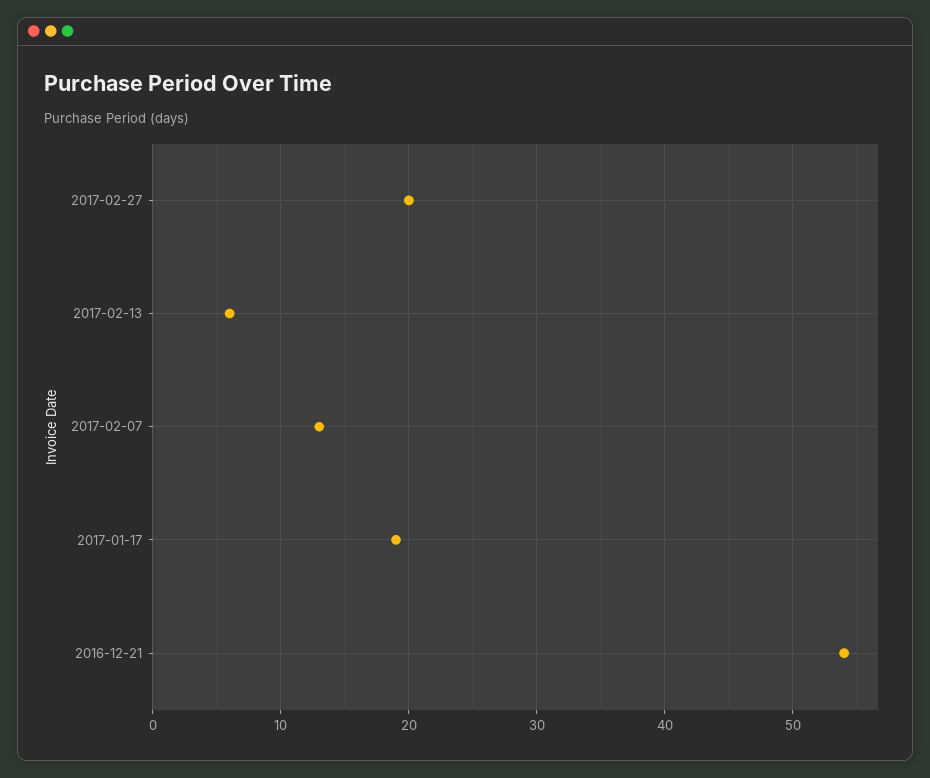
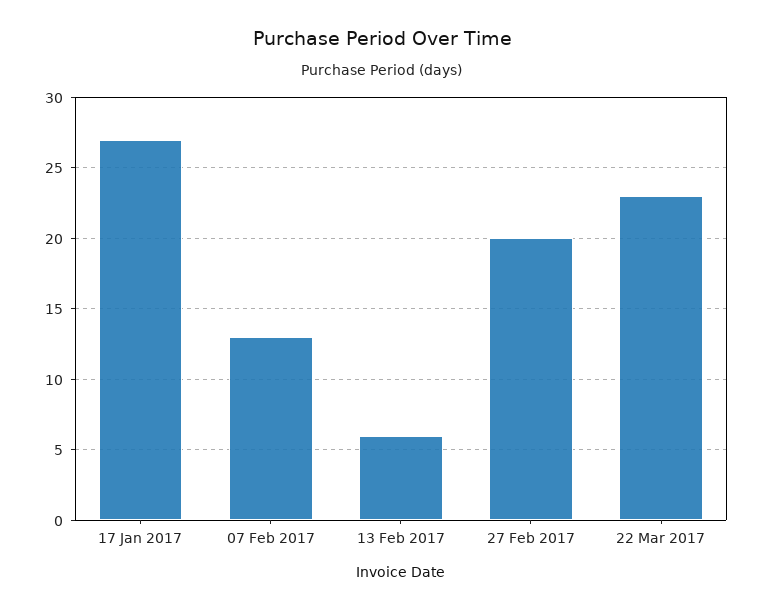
2017-01-17: 19 -> 27
2016-12-21: 54 -> none
22 Mar 2017: none -> 23

